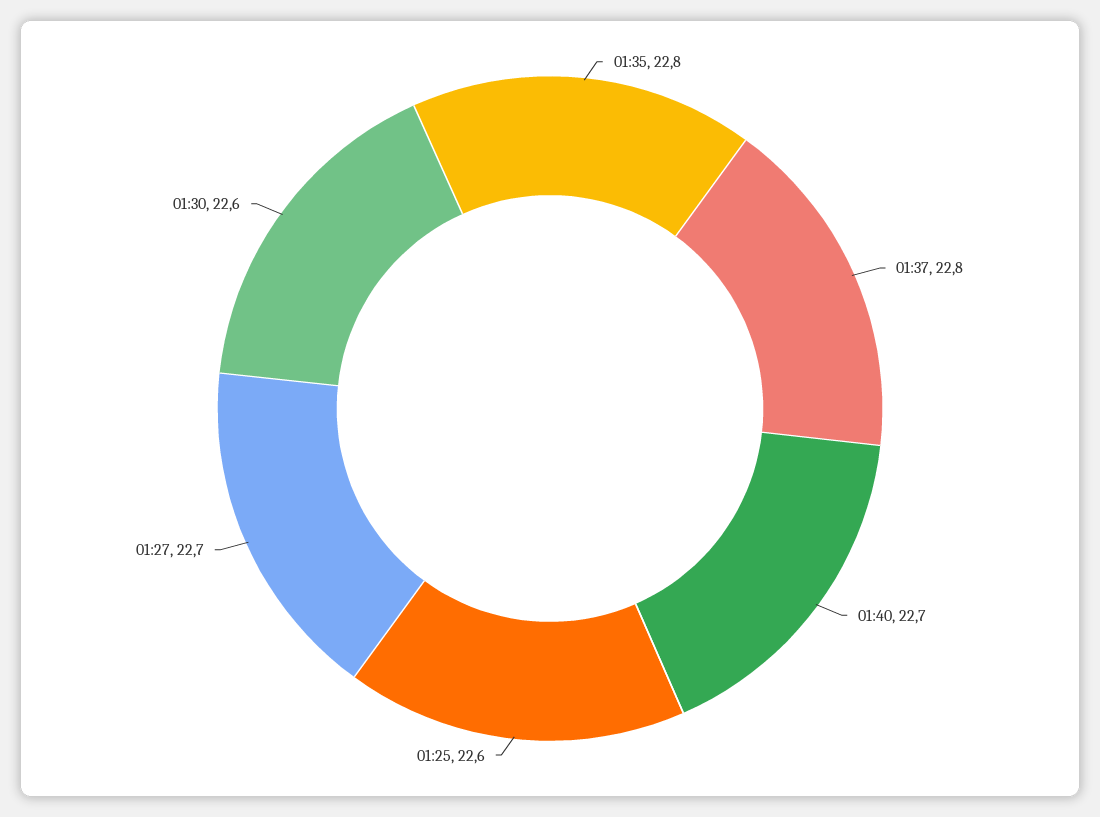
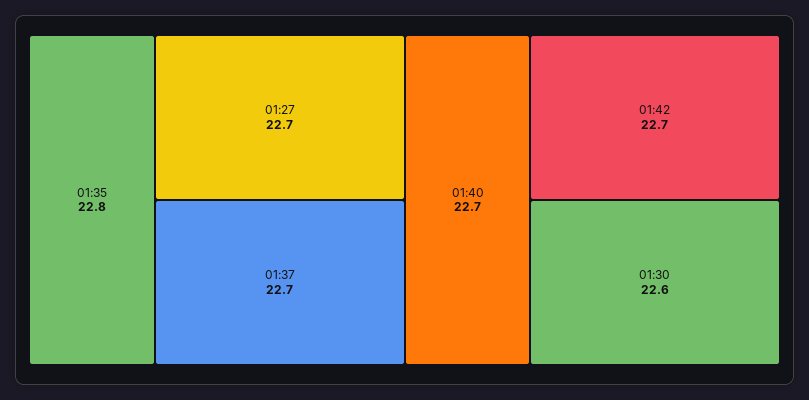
01:37: 22.8 -> 22.7
01:25: 22.6 -> none
01:42: none -> 22.7

